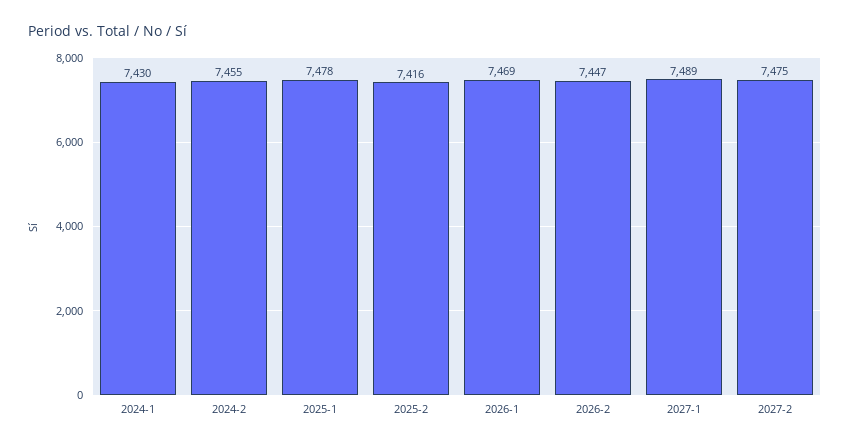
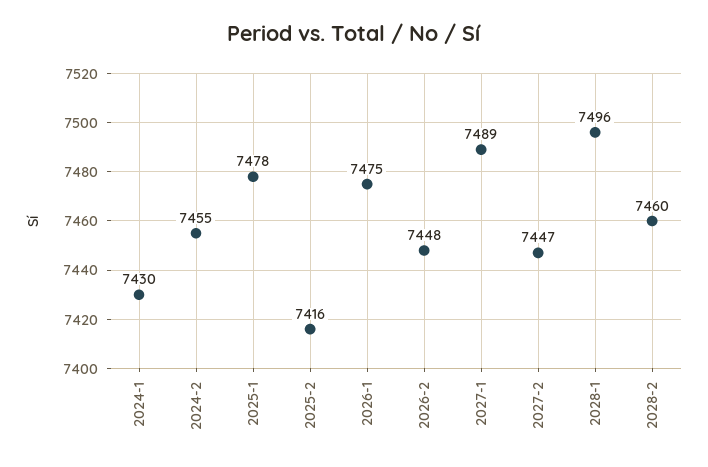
2026-1: 7469 -> 7475
2026-2: 7447 -> 7448
2027-2: 7475 -> 7447
2028-1: none -> 7496
2028-2: none -> 7460

